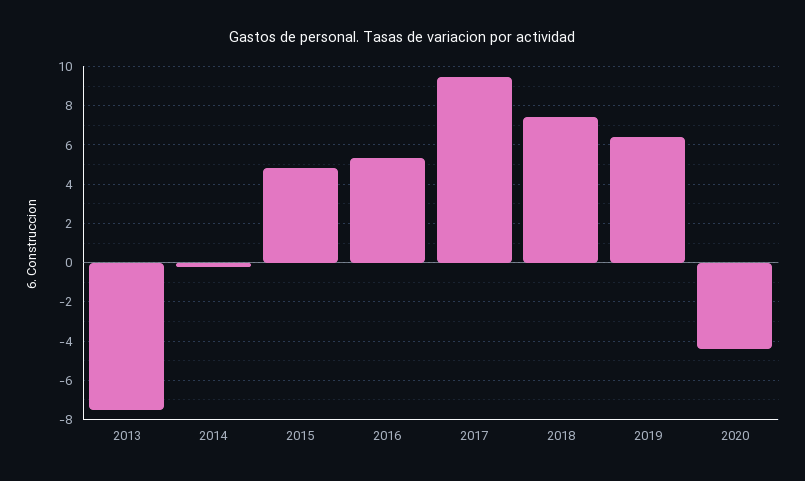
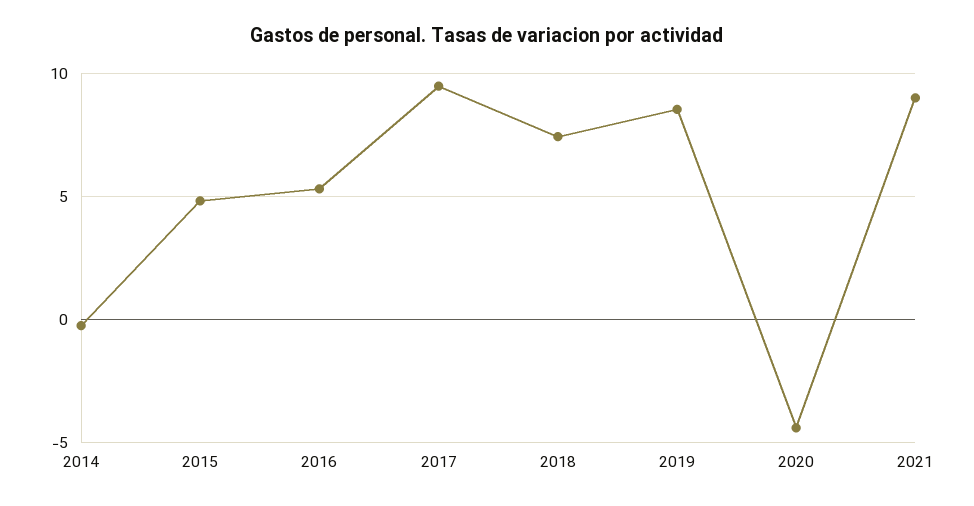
2013: -7.5 -> none
2019: 6.5 -> 8.5
2021: none -> 9

